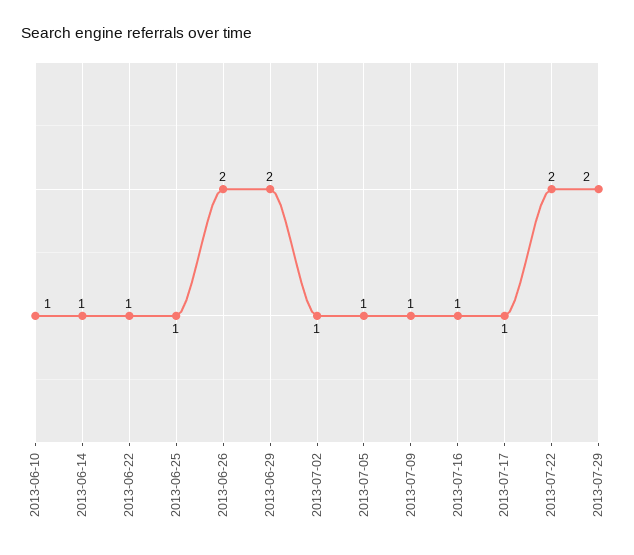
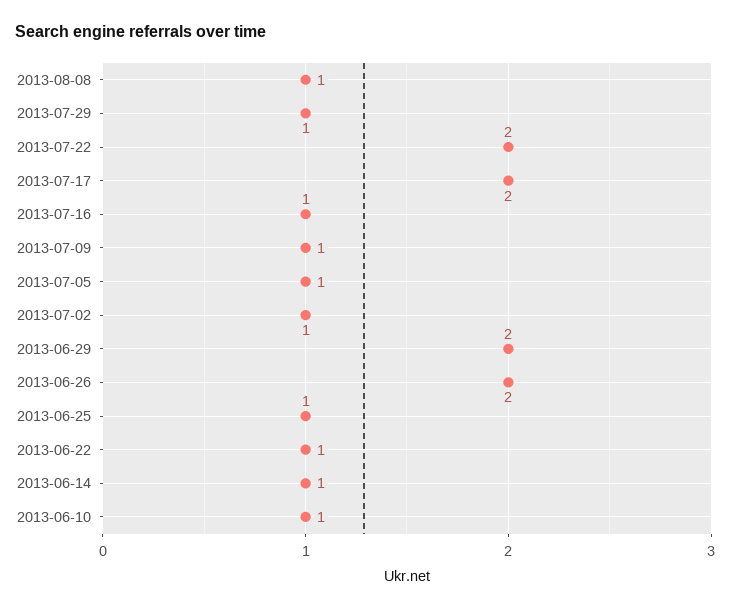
2013-07-17: 1 -> 2
2013-07-29: 2 -> 1
2013-08-08: none -> 1

